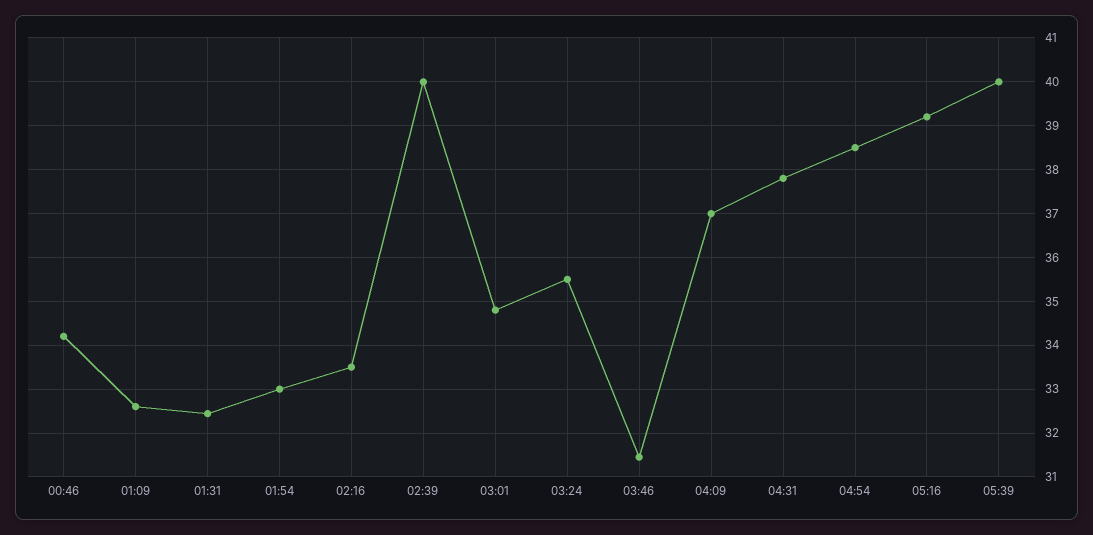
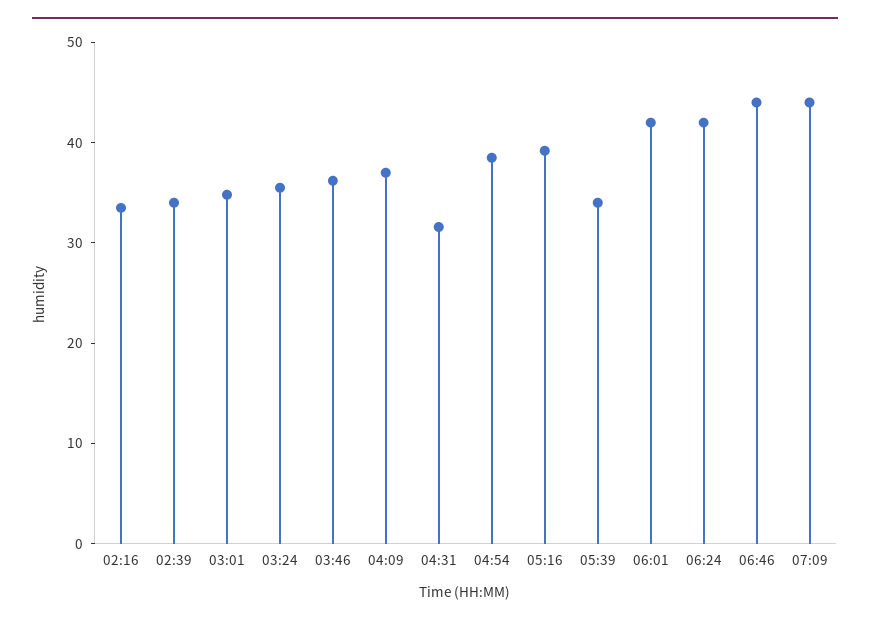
00:46: 34.2 -> none
01:09: 32.6 -> none
01:31: 32.4 -> none
01:54: 33 -> none
02:39: 40 -> 34
03:46: 31.4 -> 36
04:31: 37.8 -> 32
05:39: 40 -> 34
06:01: none -> 42
06:24: none -> 42
06:46: none -> 44
07:09: none -> 44

